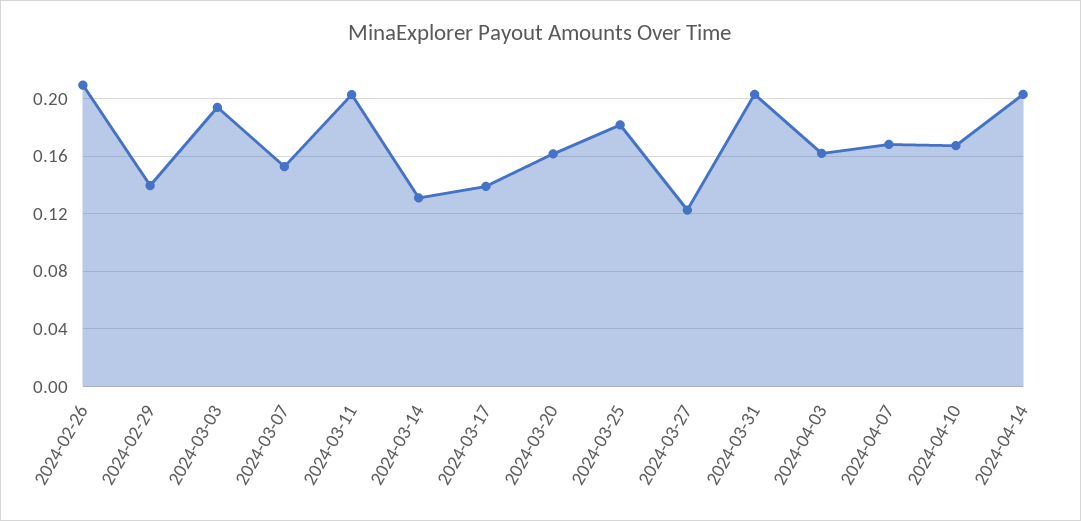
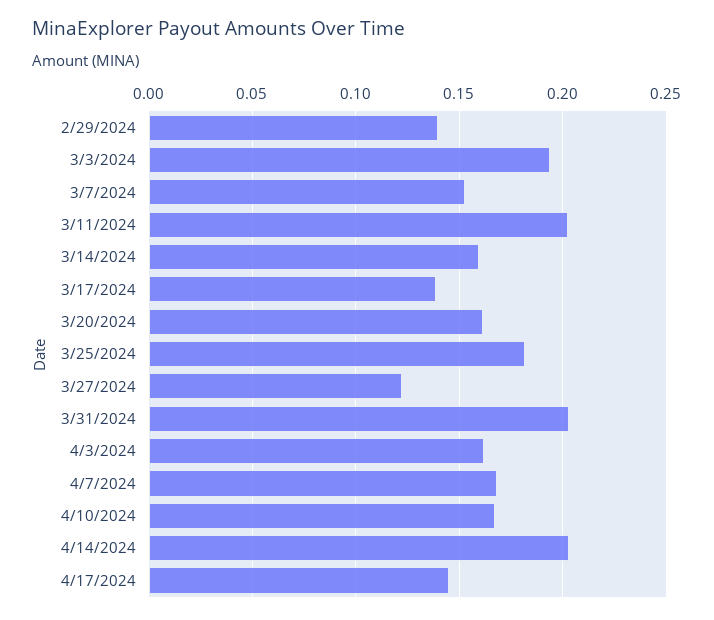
2024-02-26: 0.21 -> none
2024-03-14: 0.13 -> 0.16
4/17/2024: none -> 0.145

